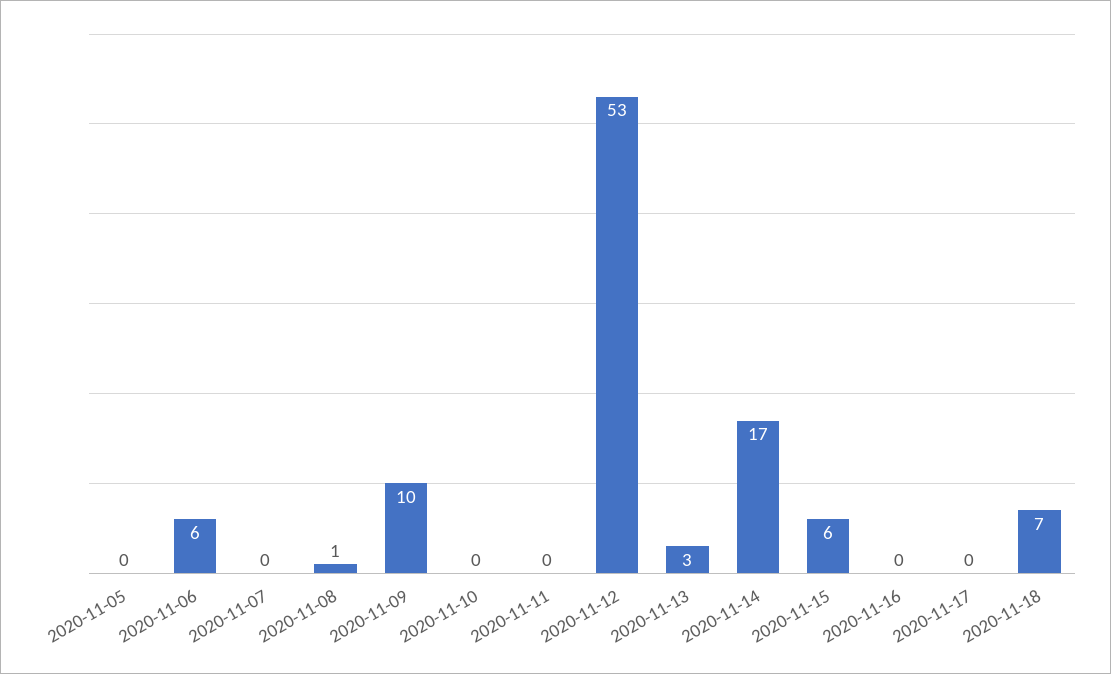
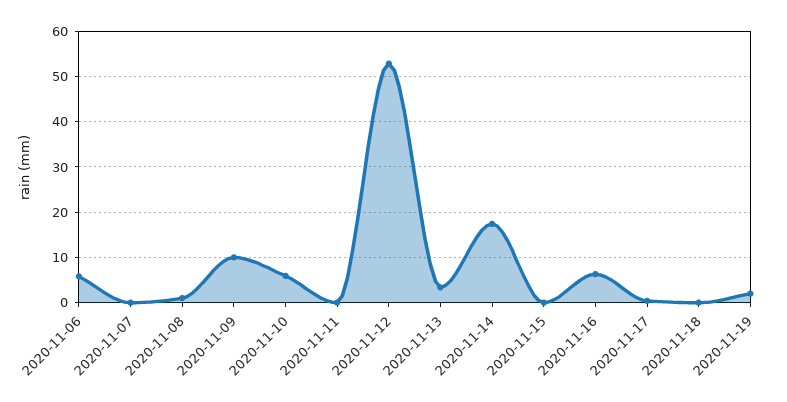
2020-11-05: 0 -> none
2020-11-10: 0 -> 6
2020-11-15: 6 -> 0
2020-11-16: 0 -> 6
2020-11-18: 7 -> 0
2020-11-19: none -> 2

